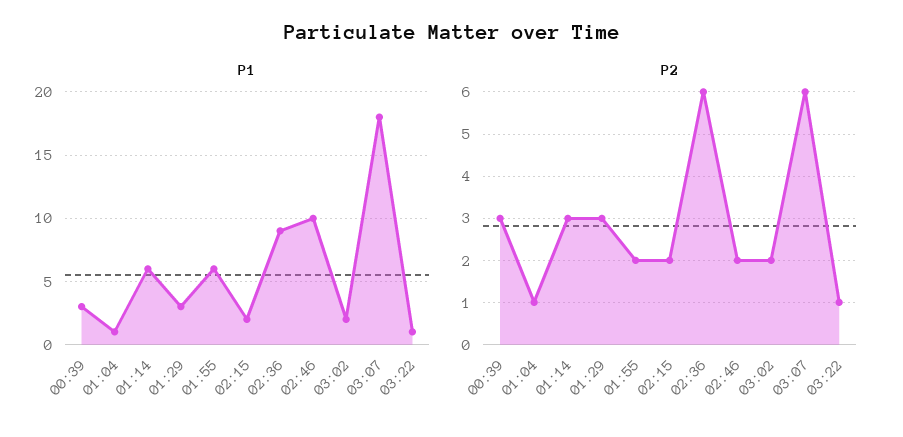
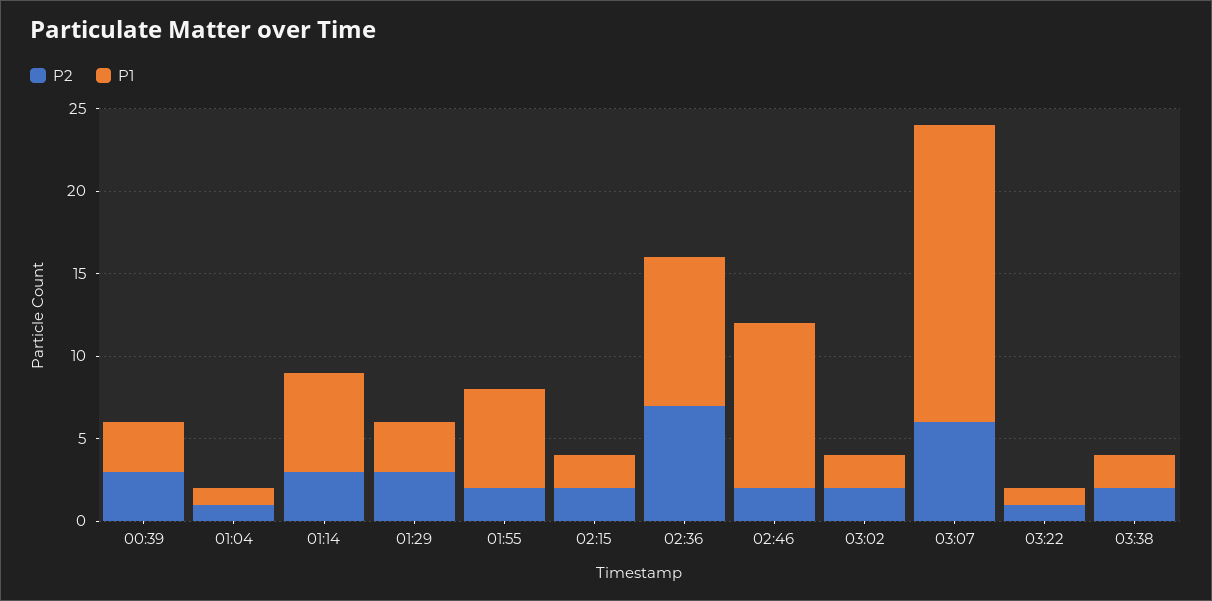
P2, 02:36: 6 -> 7
P2, 03:38: none -> 2
P1, 03:38: none -> 2

